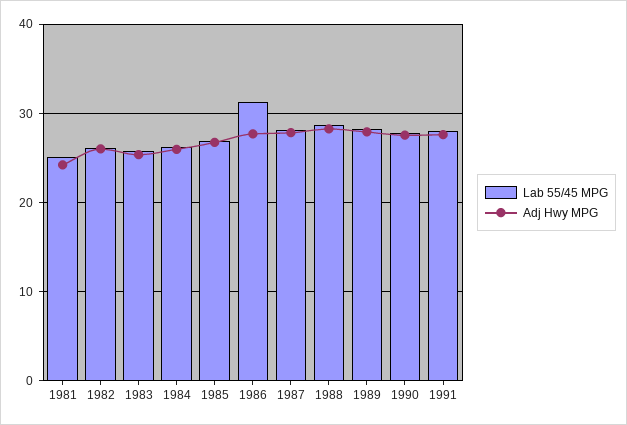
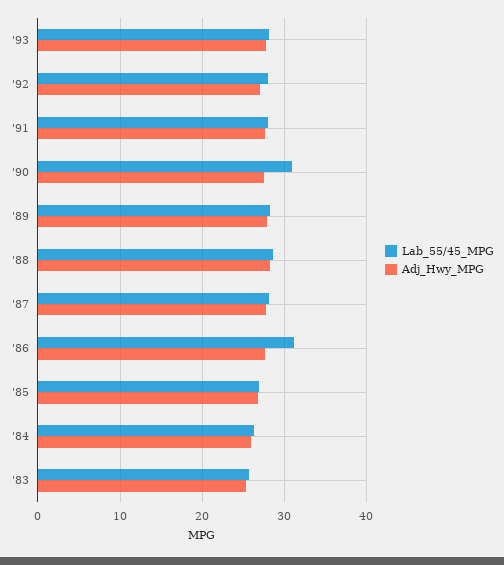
Lab 55/45 MPG, 1981: 25 -> none
Adj Hwy MPG, 1981: 24 -> none
Lab 55/45 MPG, 1982: 26 -> none
Adj Hwy MPG, 1982: 26 -> none
Lab 55/45 MPG, 1990: 28 -> 31
Lab 55/45 MPG, '93: none -> 28
Adj Hwy MPG, '93: none -> 28
Lab 55/45 MPG, '92: none -> 28
Adj Hwy MPG, '92: none -> 27

